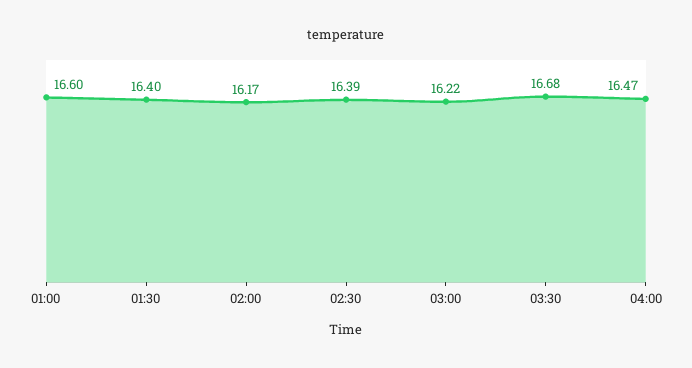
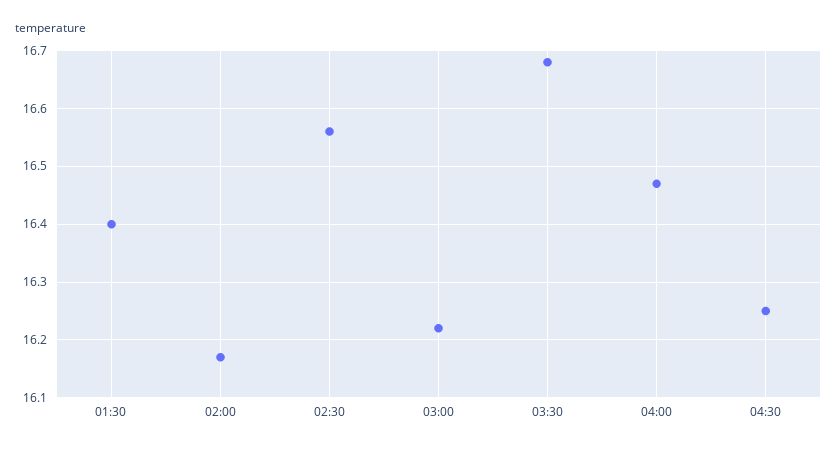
01:00: 16.6 -> none
02:30: 16.39 -> 16.55
04:30: none -> 16.25

